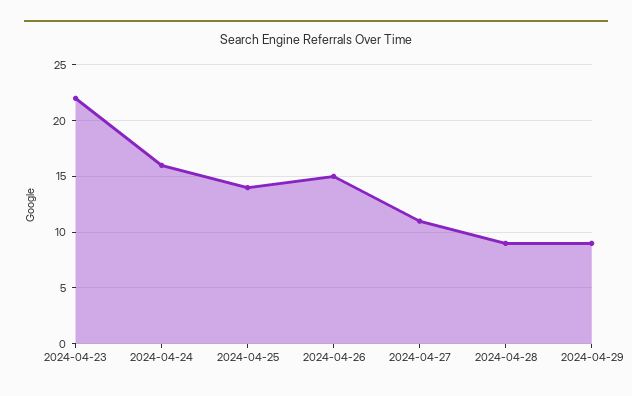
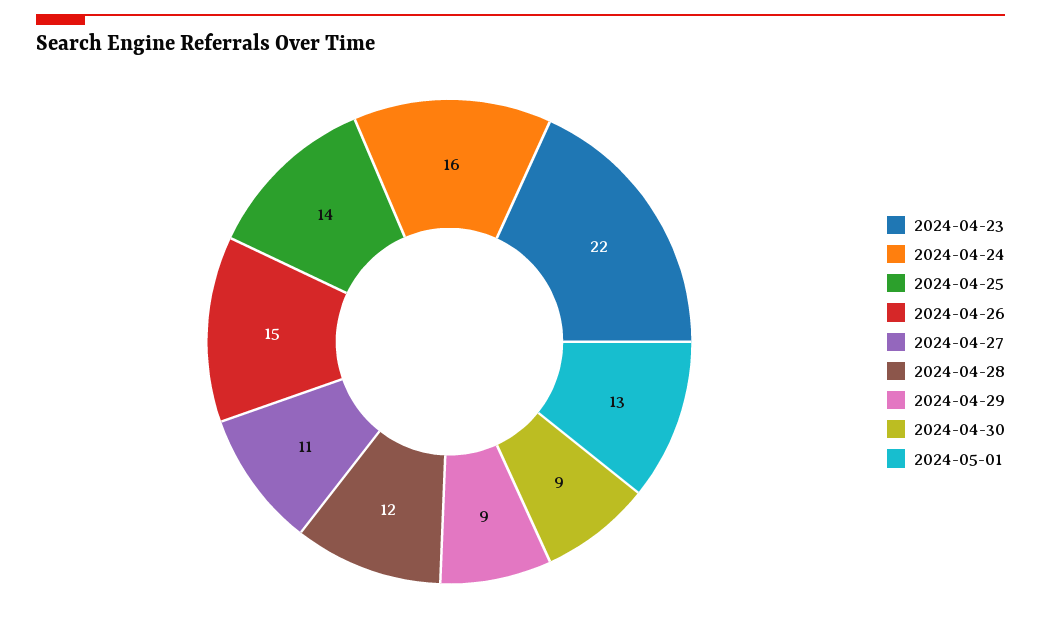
2024-04-28: 9 -> 12
2024-04-30: none -> 9
2024-05-01: none -> 13

